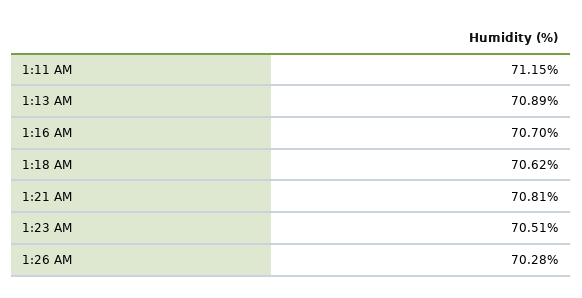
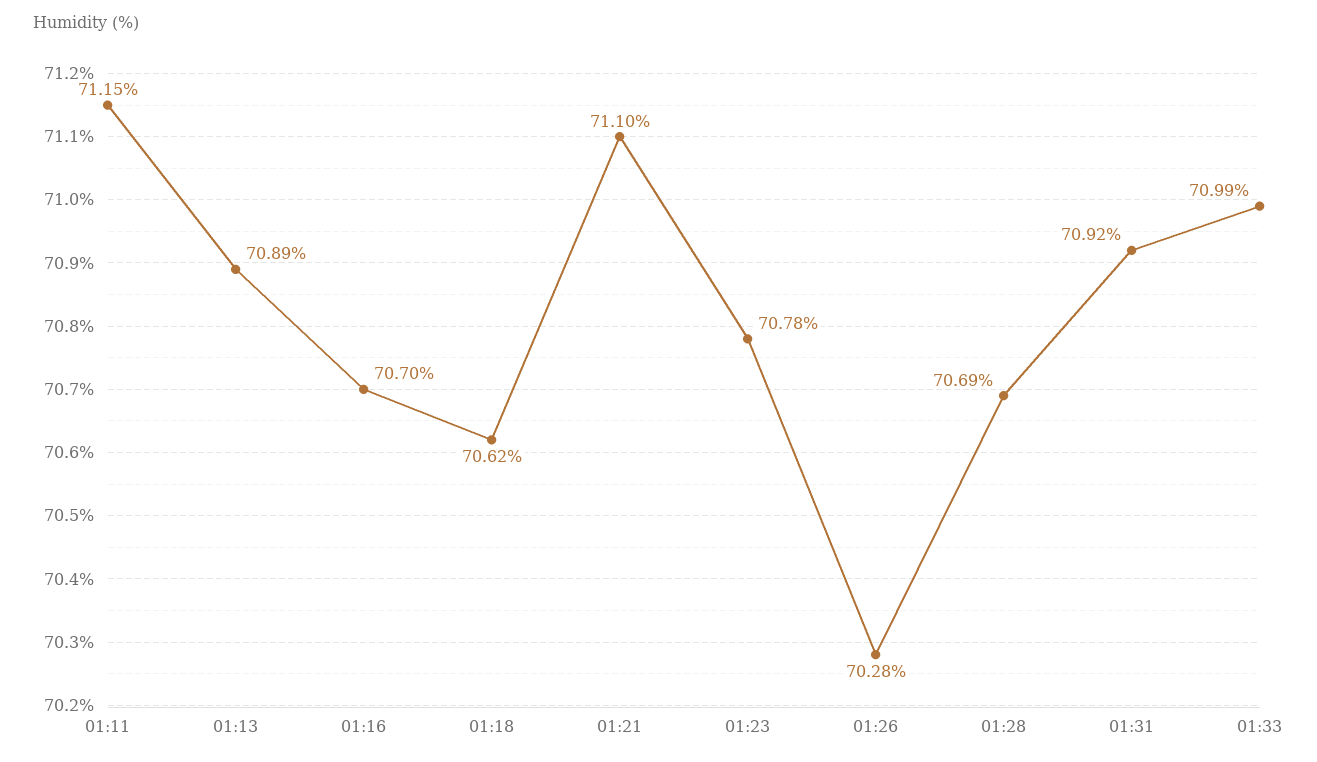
1:21 AM: 70.81 -> 71.1
1:23 AM: 70.51 -> 70.78
01:28: none -> 70.69
01:31: none -> 70.92
01:33: none -> 70.99

